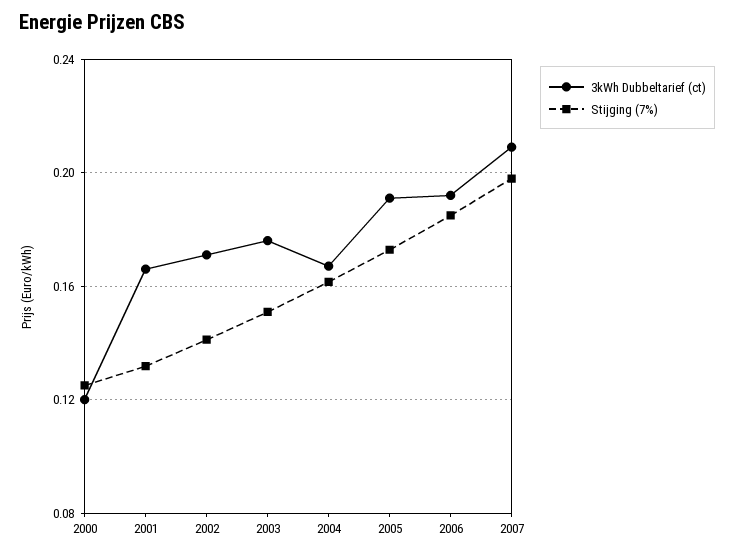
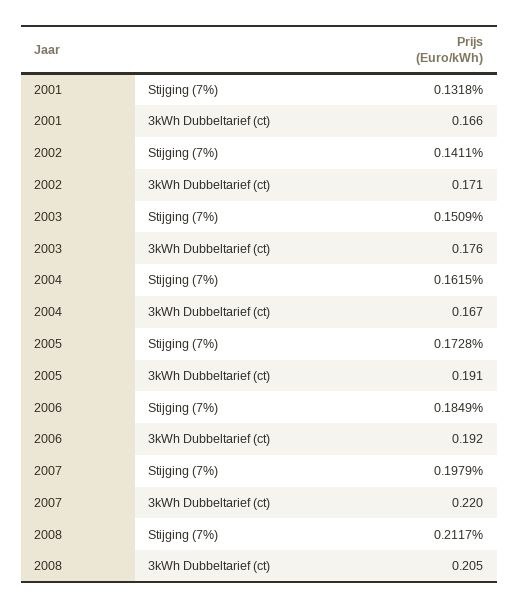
3kWh Dubbeltarief (ct), 2000: 0.12 -> none
Stijging (7%), 2000: 0.125 -> none
3kWh Dubbeltarief (ct), 2007: 0.21 -> 0.22
Stijging (7%), 2008: none -> 0.2117
3kWh Dubbeltarief (ct), 2008: none -> 0.205

